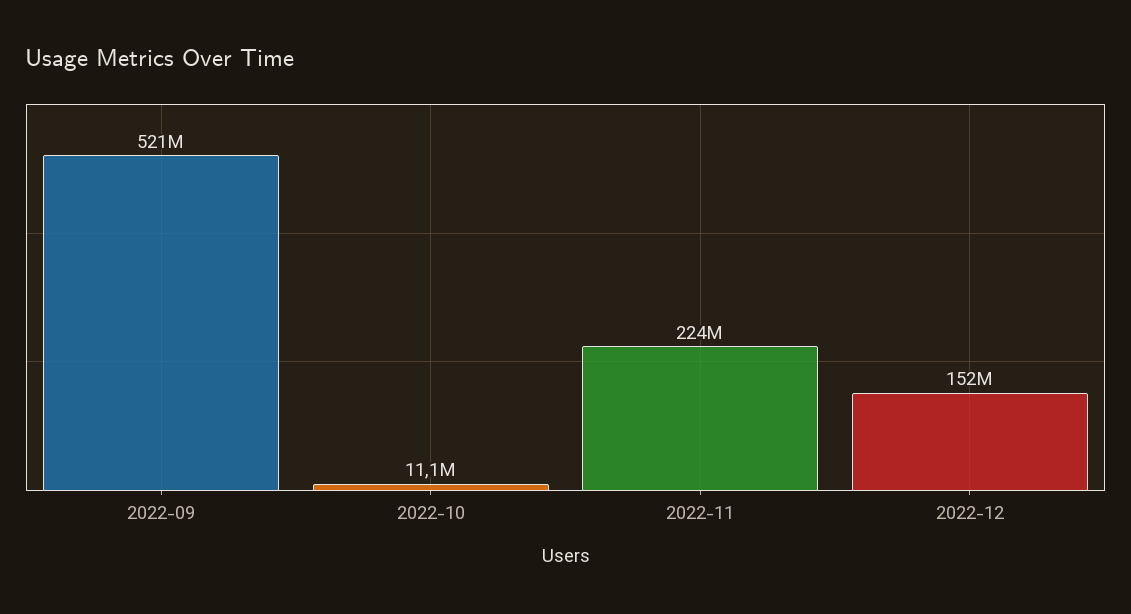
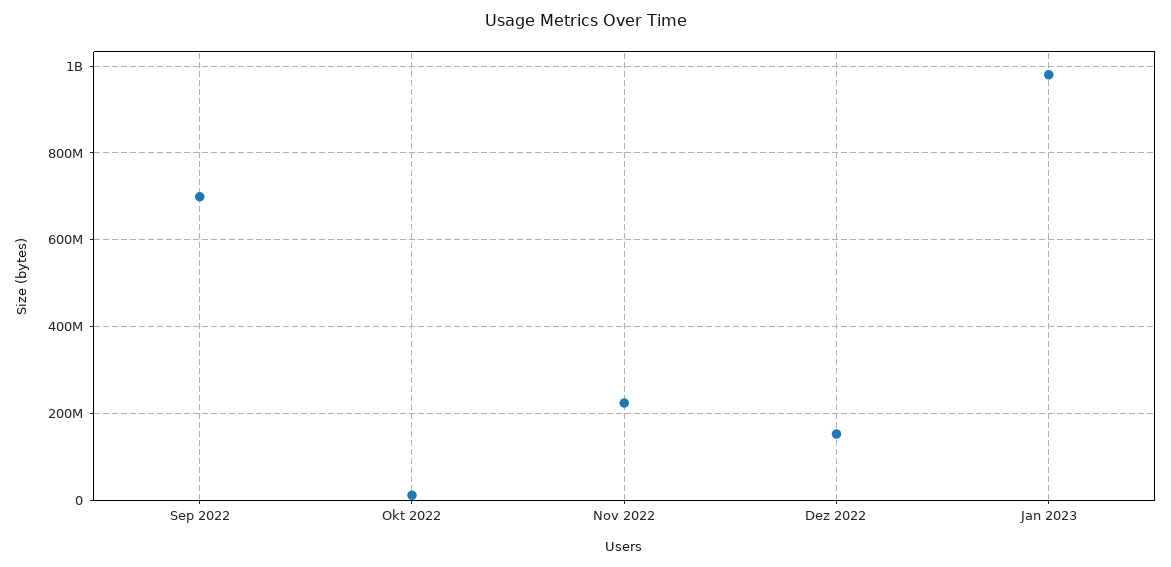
2022-09: 521000000 -> 700000000
Jan 2023: none -> 980000000

